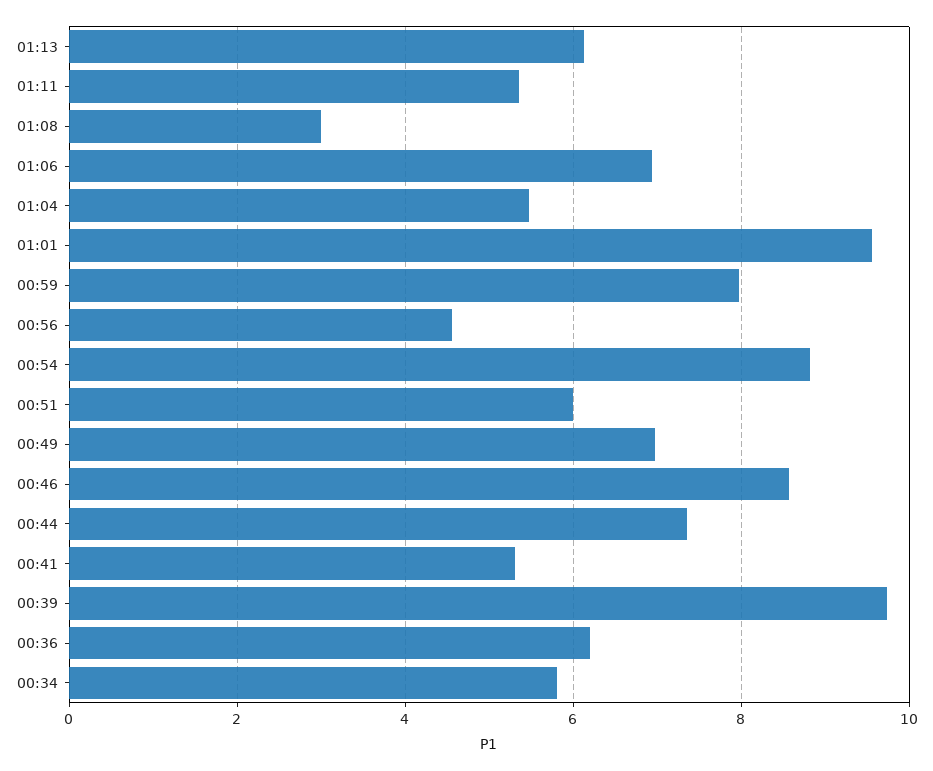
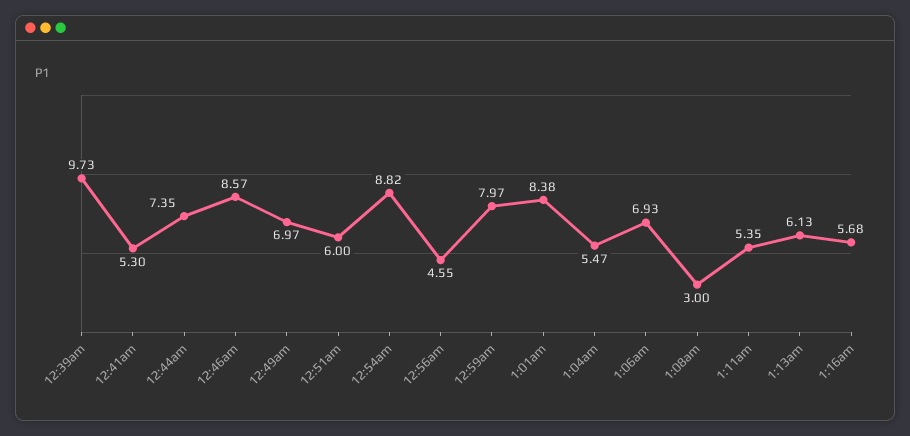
01:01: 9.6 -> 8.38
00:36: 6.2 -> none
00:34: 5.8 -> none
1:16am: none -> 5.68

